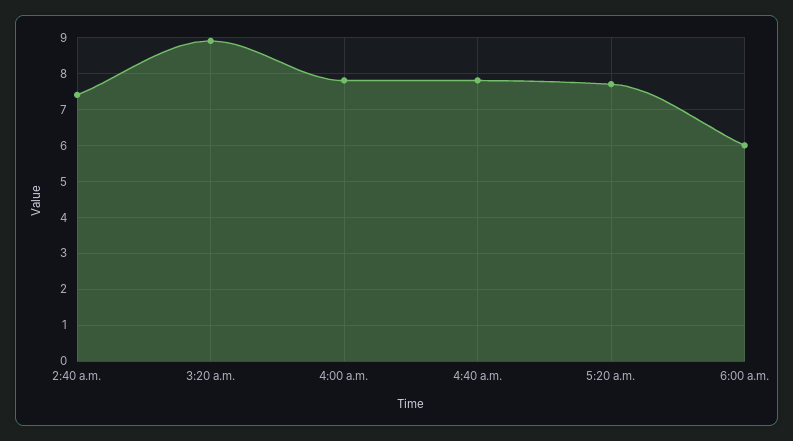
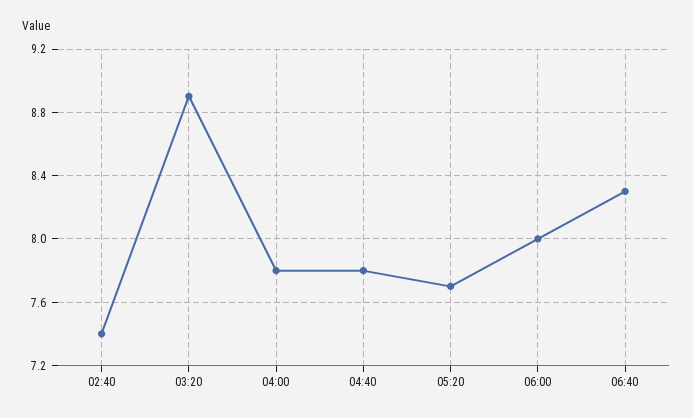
6:00 a.m.: 6 -> 8
06:40: none -> 8.3

